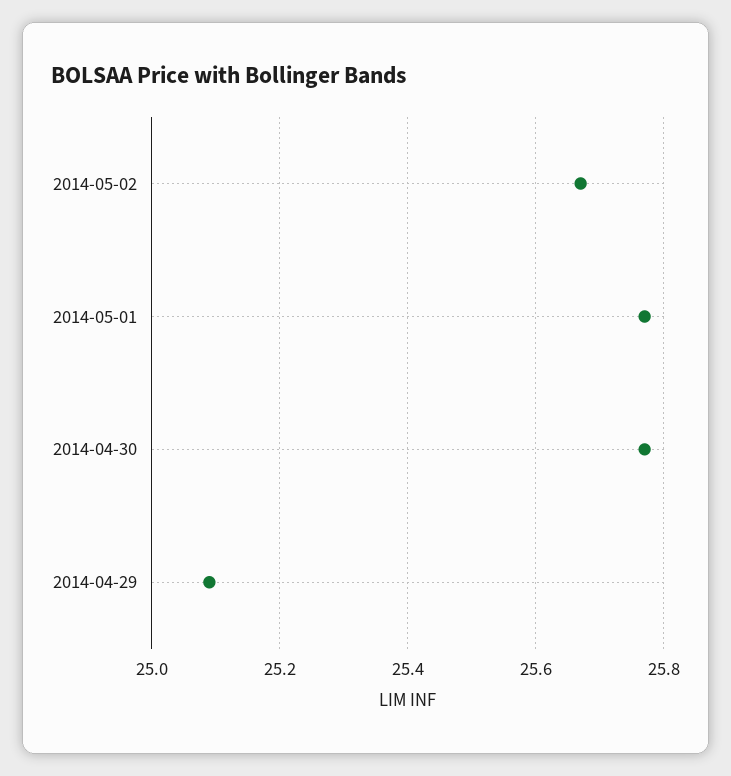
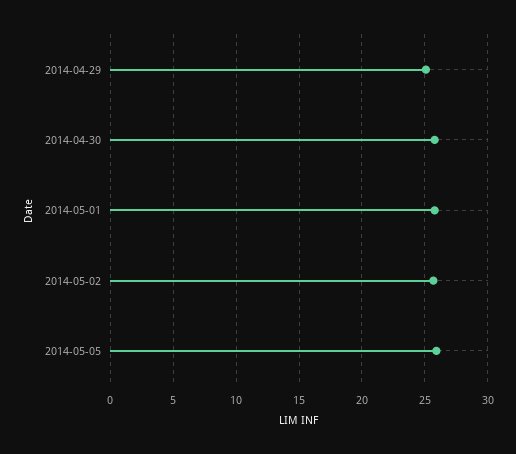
2014-05-05: none -> 26

